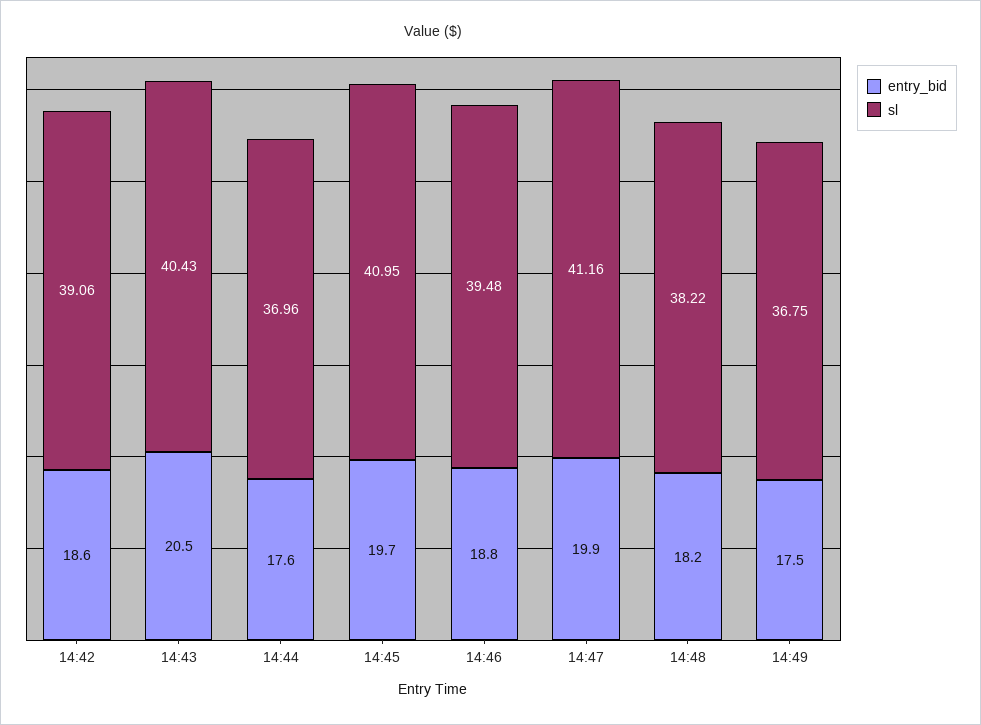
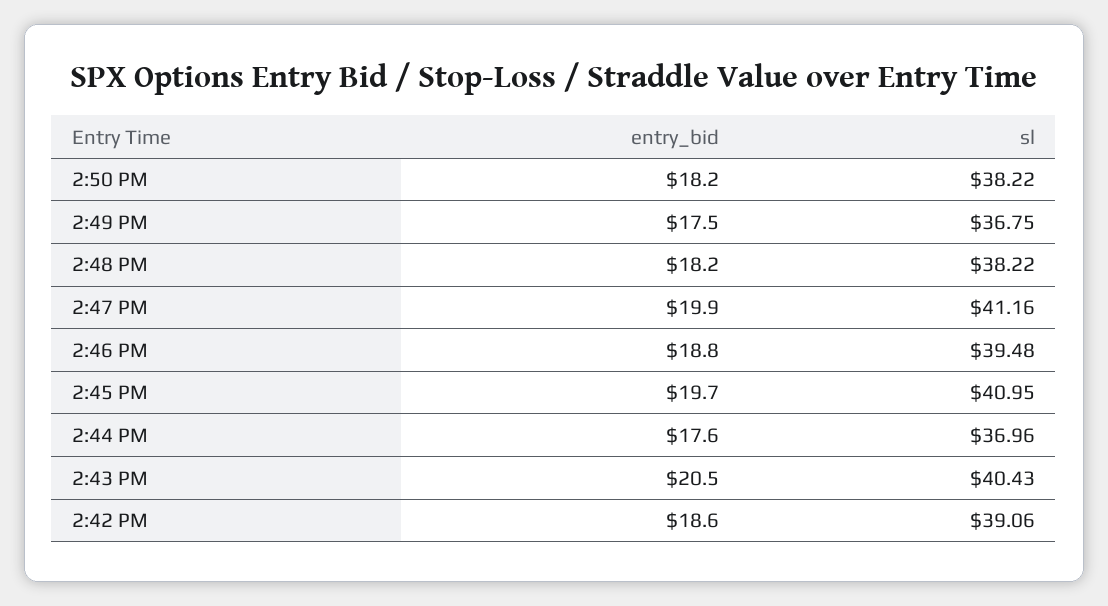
entry_bid, 2:50 PM: none -> 18.2
sl, 2:50 PM: none -> 38.22

